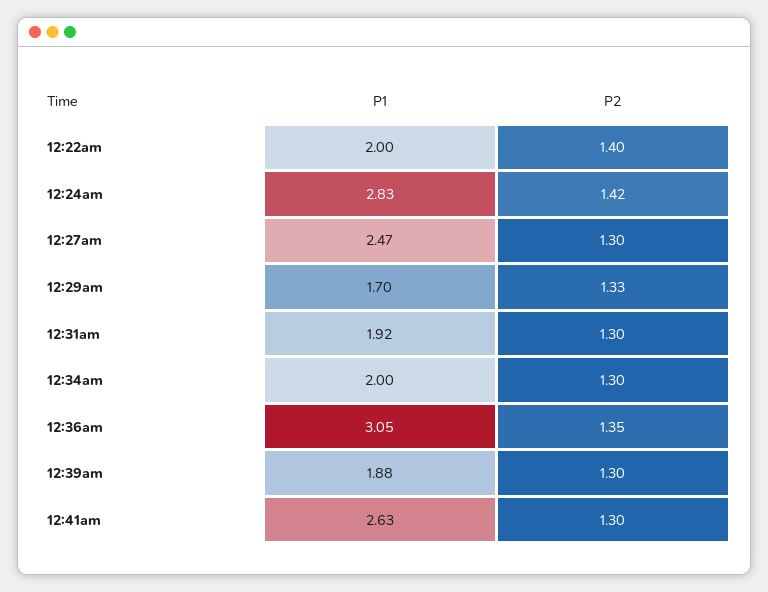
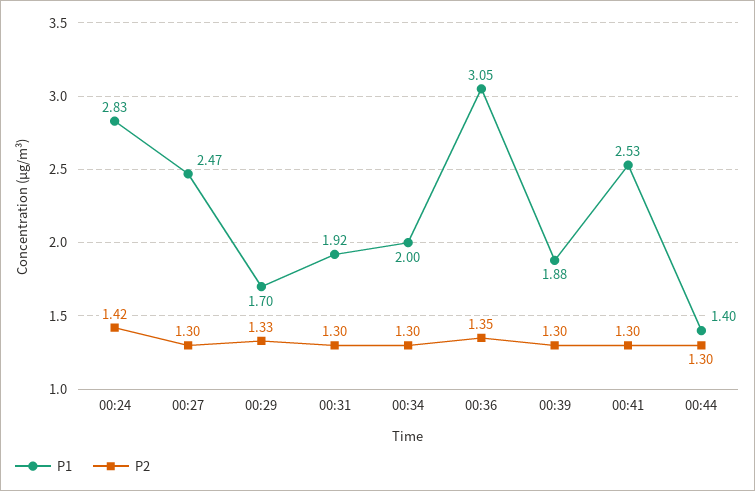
P1, 12:22am: 2 -> none
P2, 12:22am: 1.4 -> none
P1, 12:41am: 2.63 -> 2.53
P1, 00:44: none -> 1.4
P2, 00:44: none -> 1.3

